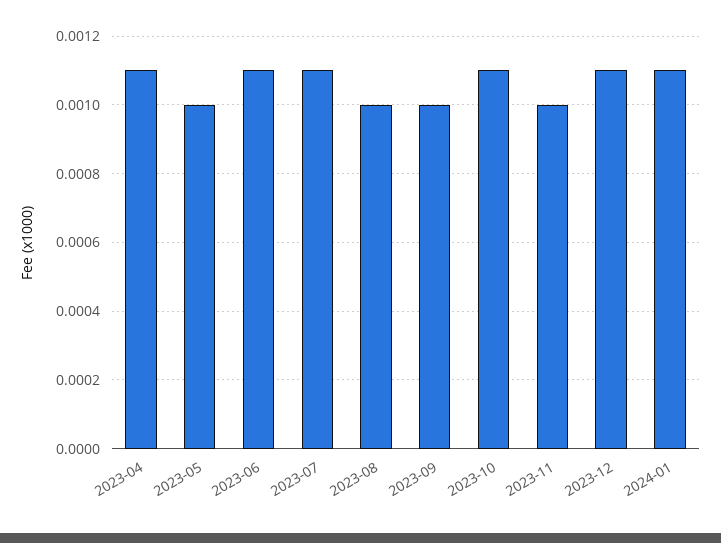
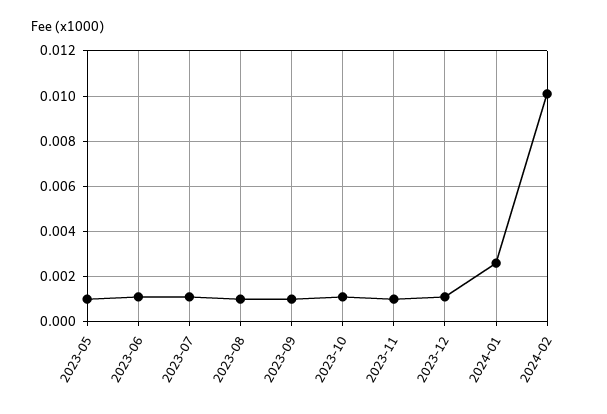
2023-04: 0.0011 -> none
2024-01: 0.0011 -> 0.0025
2024-02: none -> 0.01

